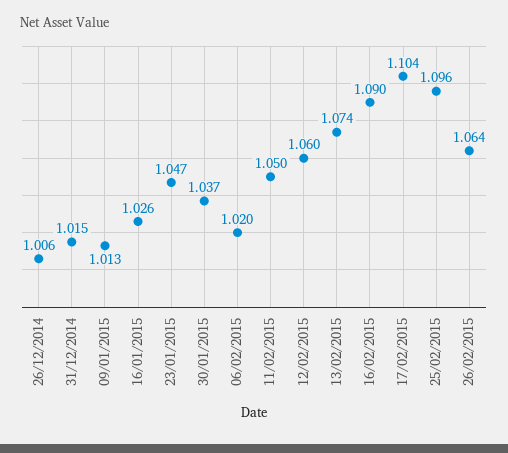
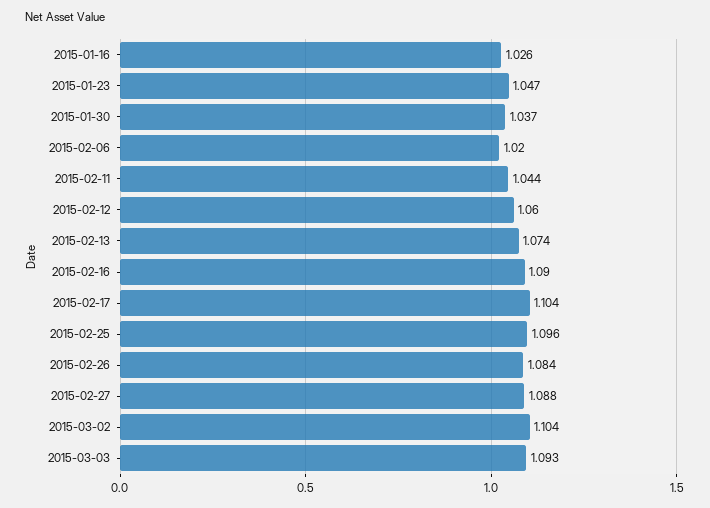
26/12/2014: 1.006 -> none
31/12/2014: 1.015 -> none
09/01/2015: 1.013 -> none
11/02/2015: 1.05 -> 1.044
26/02/2015: 1.064 -> 1.084
2015-02-27: none -> 1.088
2015-03-02: none -> 1.104
2015-03-03: none -> 1.093

